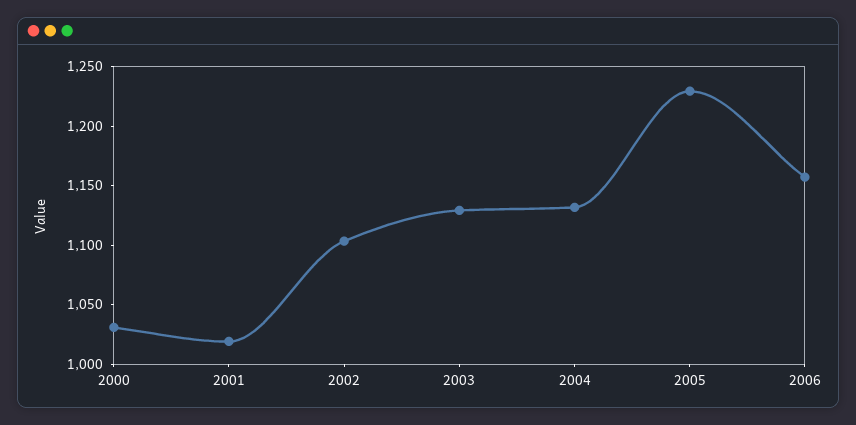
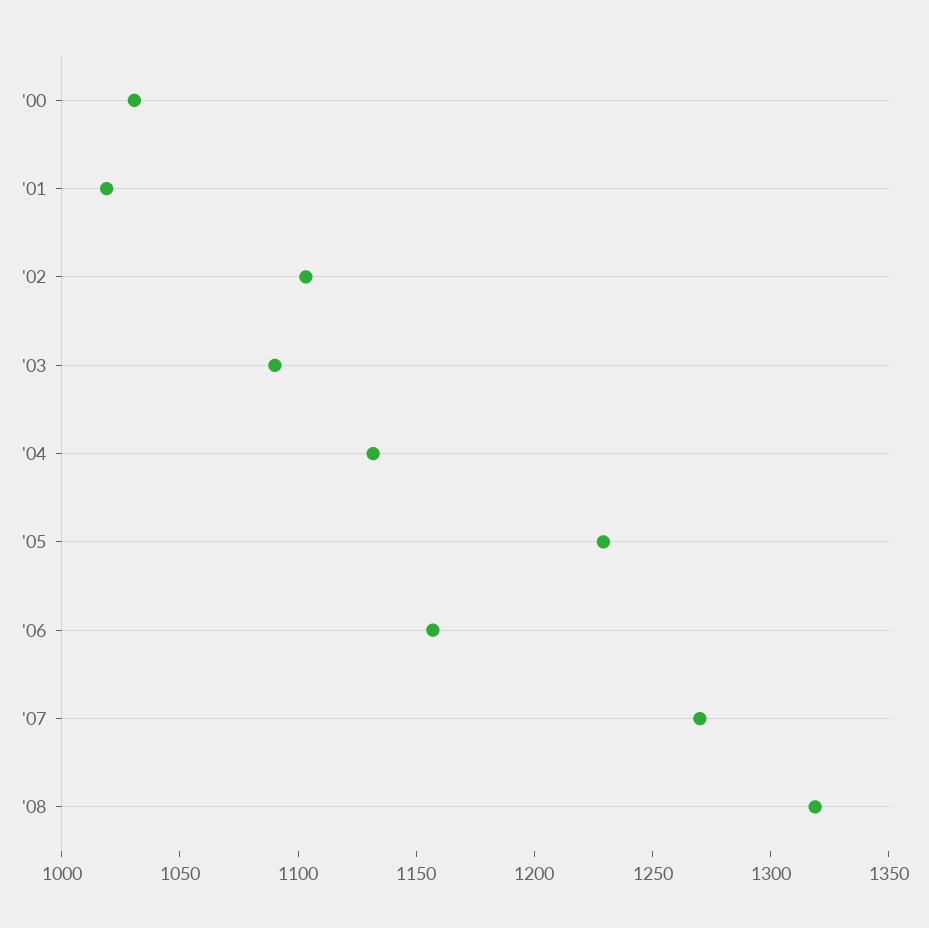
2003: 1130 -> 1090
'07: none -> 1270
'08: none -> 1320

